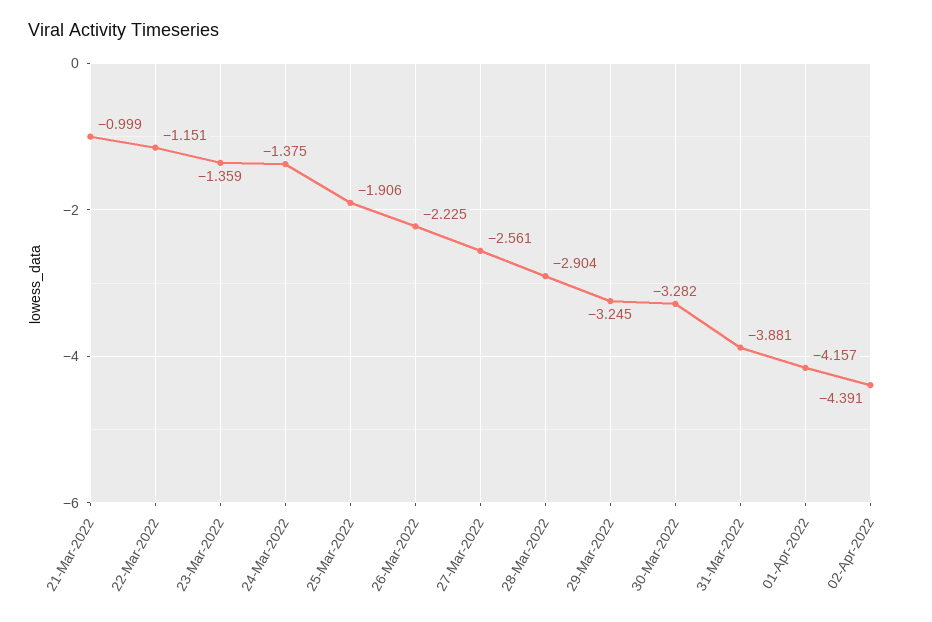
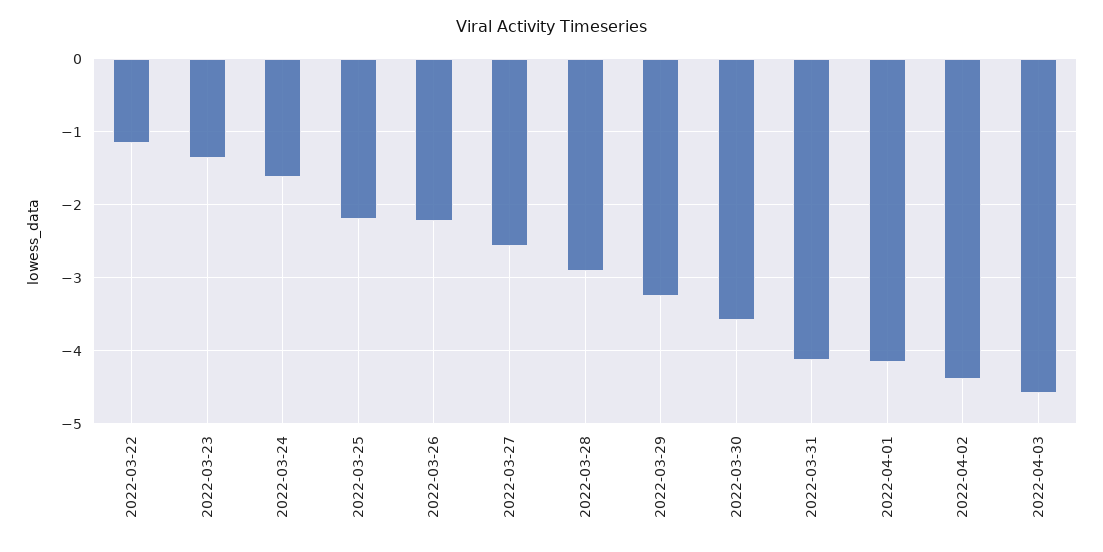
21-Mar-2022: -0.999 -> none
24-Mar-2022: -1.375 -> -1.6
25-Mar-2022: -1.906 -> -2.2
30-Mar-2022: -3.282 -> -3.6
31-Mar-2022: -3.881 -> -4.1
2022-04-03: none -> -4.6

